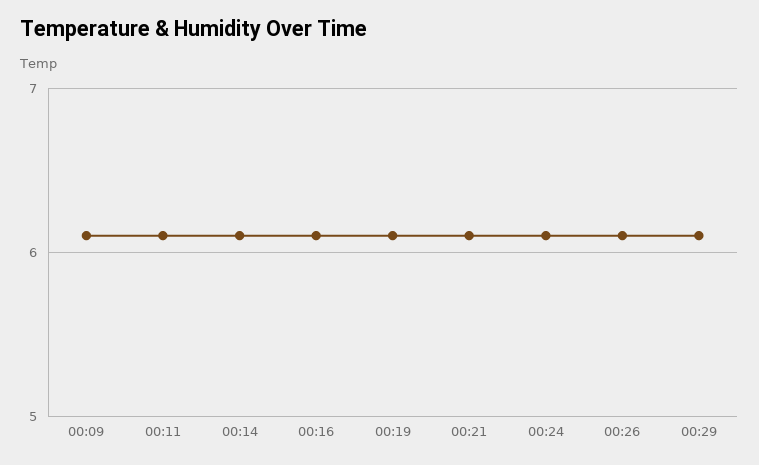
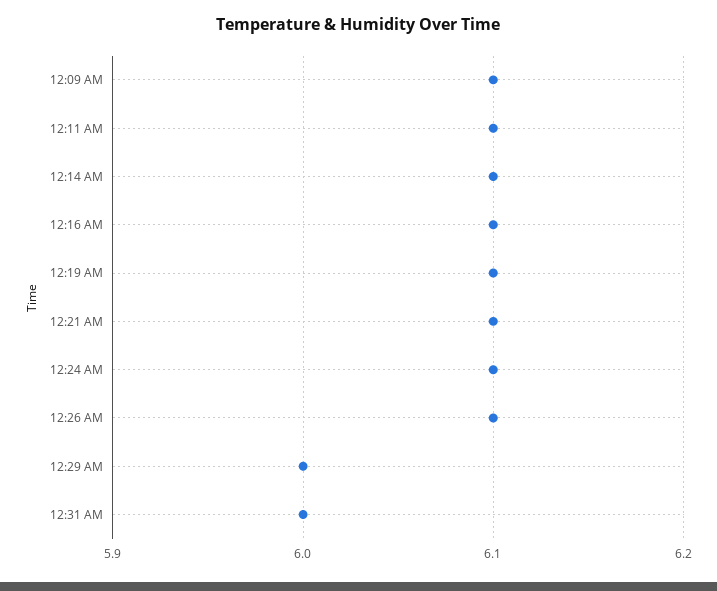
00:29: 6.1 -> 6
12:31 AM: none -> 6

